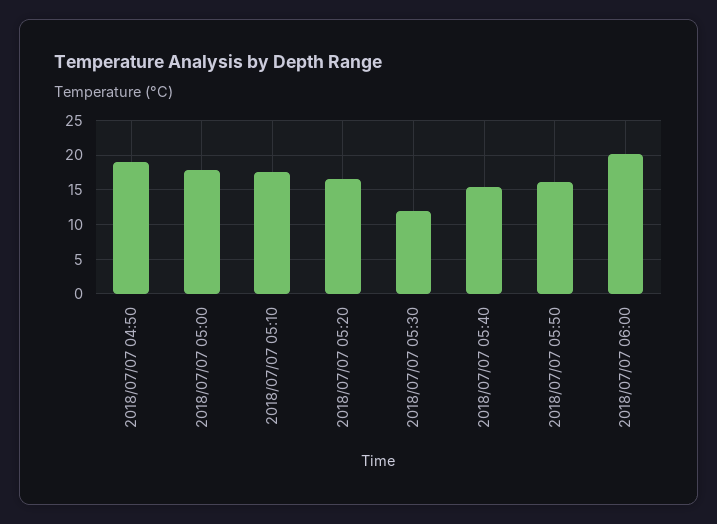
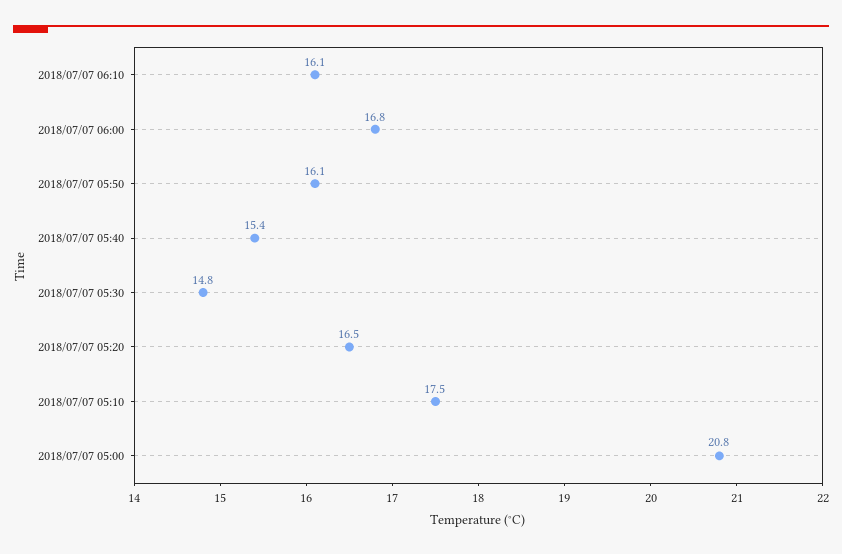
2018/07/07 04:50: 19 -> none
2018/07/07 05:00: 18 -> 20.8
2018/07/07 05:30: 12 -> 14.8
2018/07/07 06:00: 20 -> 16.8
2018/07/07 06:10: none -> 16.1

